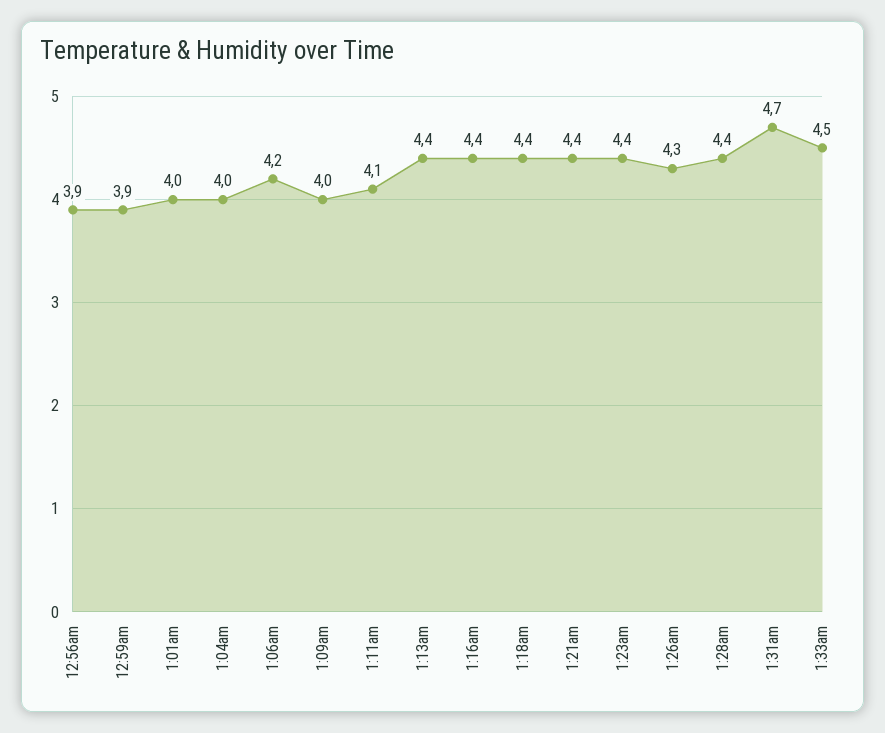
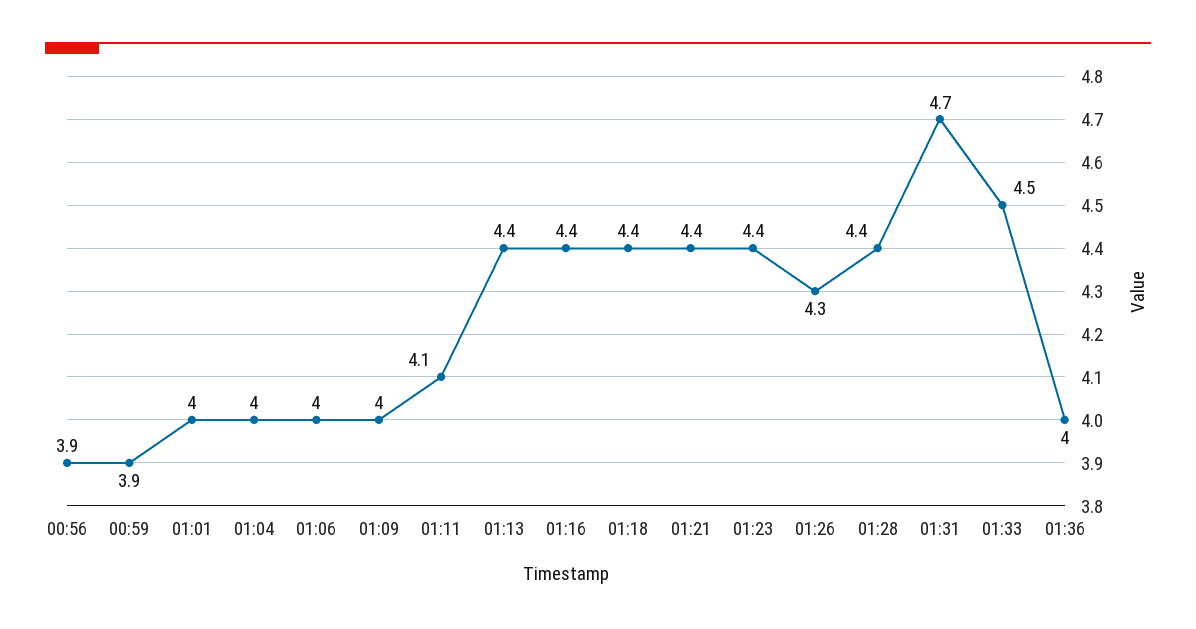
1:06am: 4.2 -> 4
01:36: none -> 4

